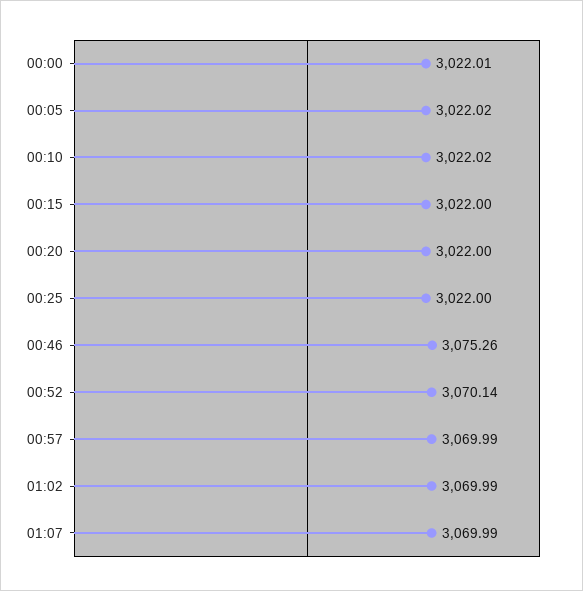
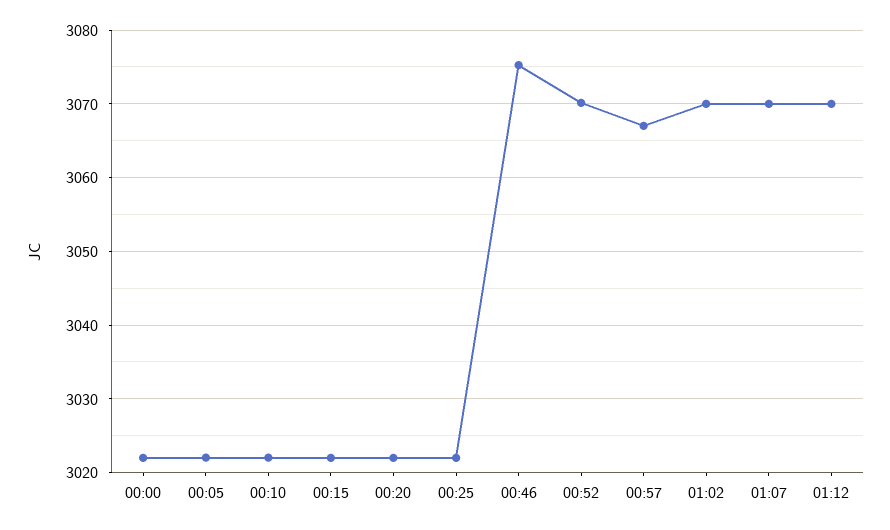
00:57: 3069.99 -> 3067
01:12: none -> 3070

